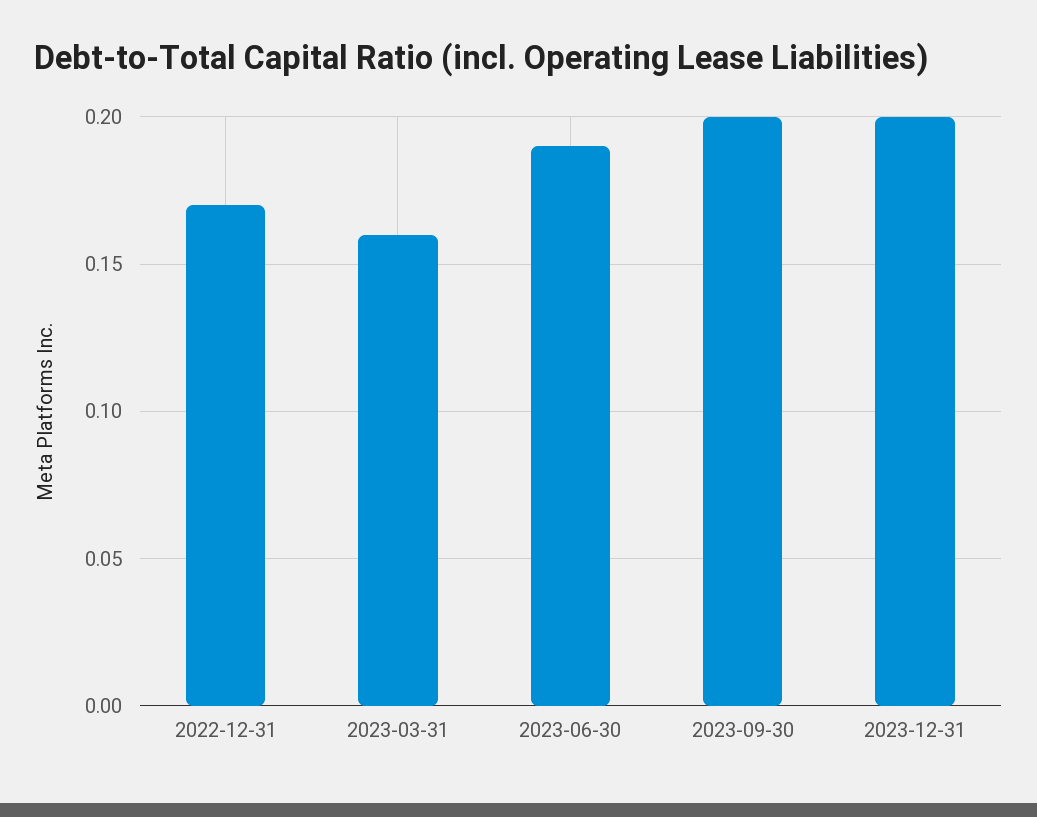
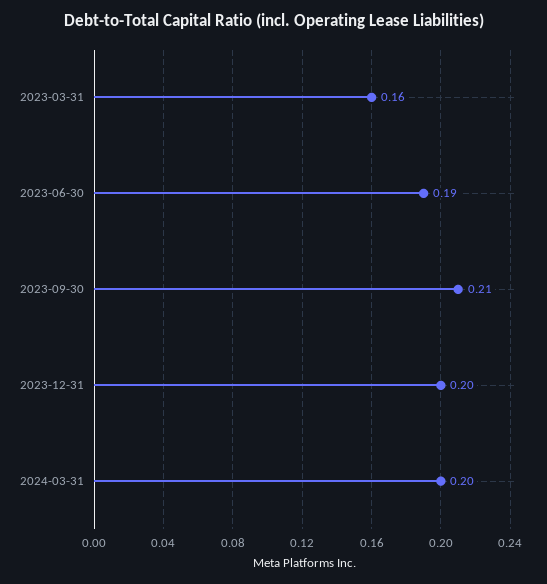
2022-12-31: 0.17 -> none
2023-09-30: 0.2 -> 0.21
2024-03-31: none -> 0.2

